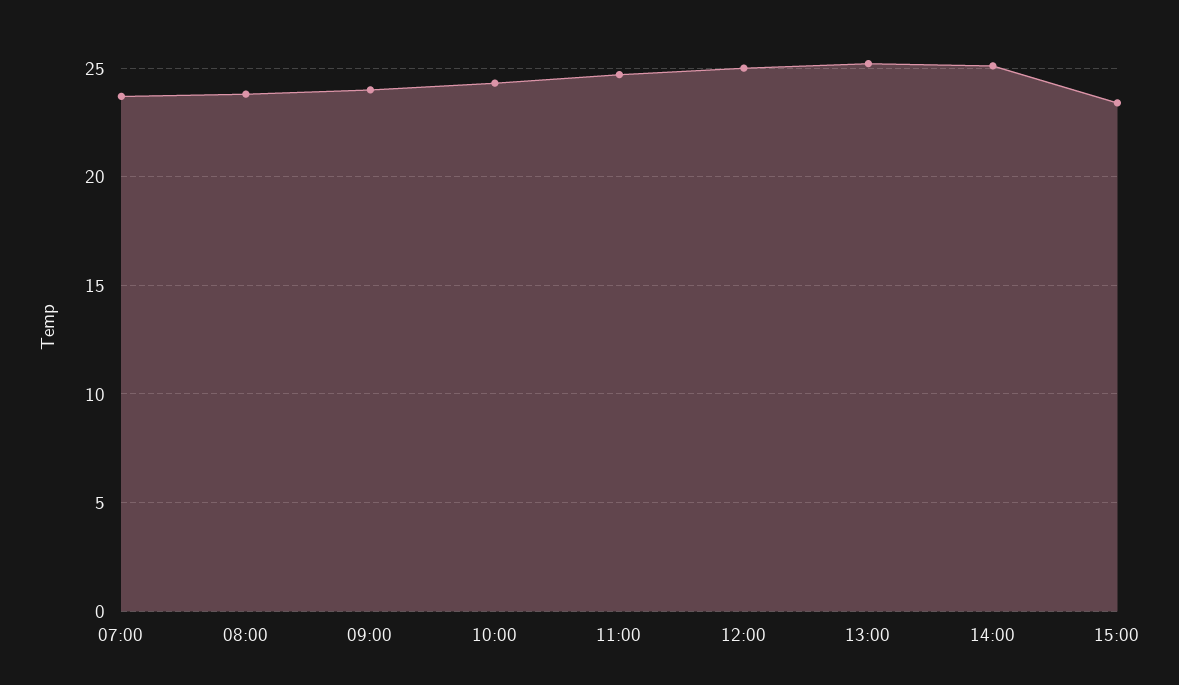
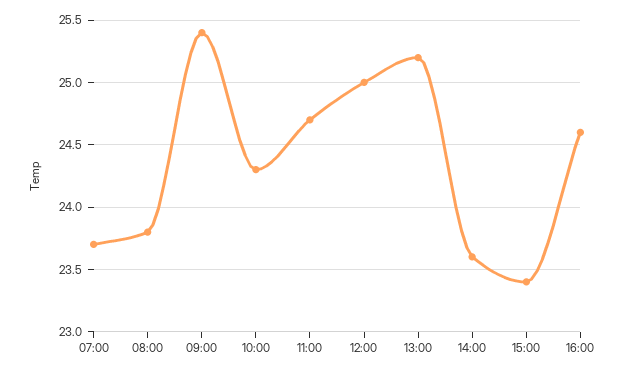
09:00: 24 -> 25.4
14:00: 25 -> 23.6
16:00: none -> 24.6

